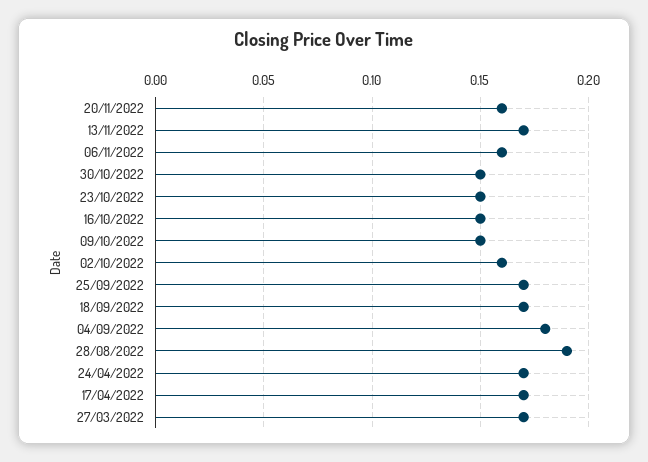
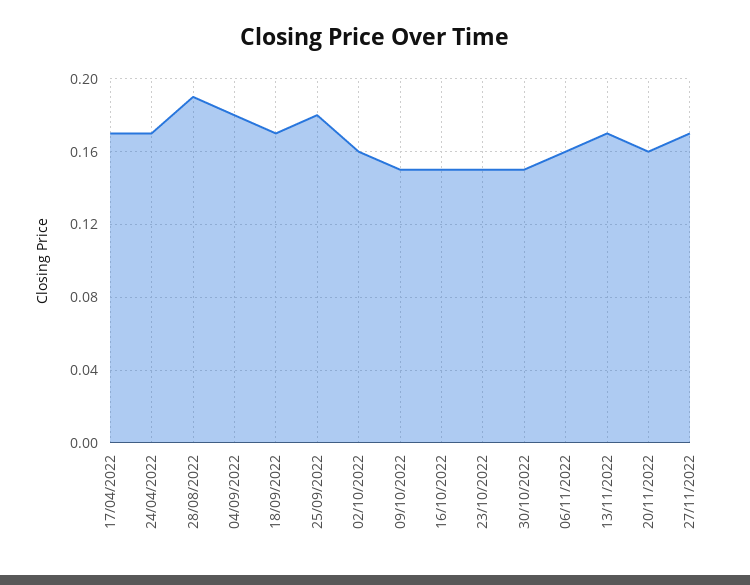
25/09/2022: 0.17 -> 0.18
27/03/2022: 0.17 -> none
27/11/2022: none -> 0.17

